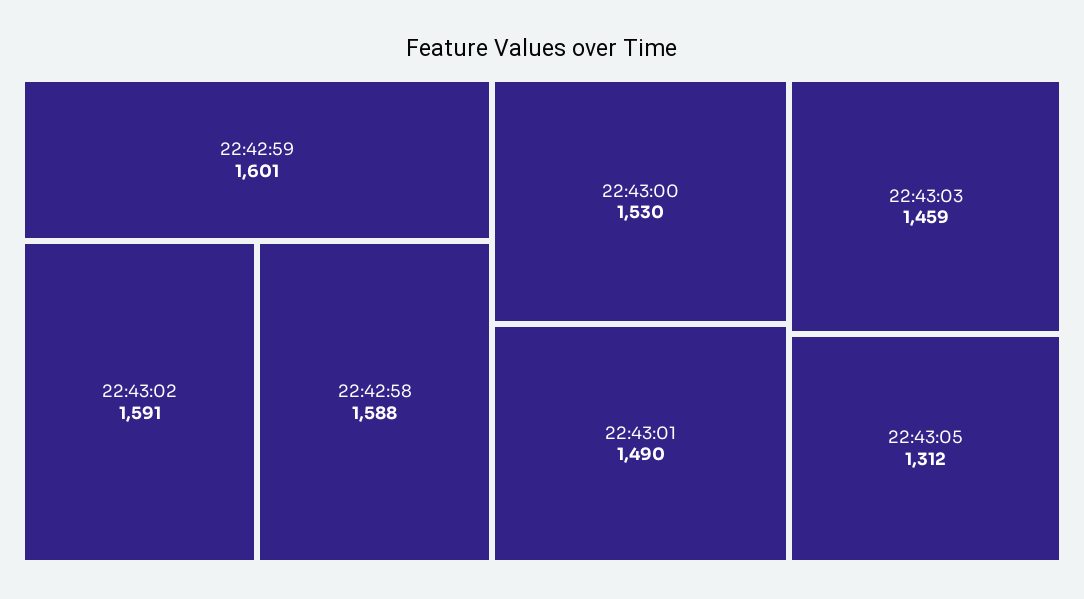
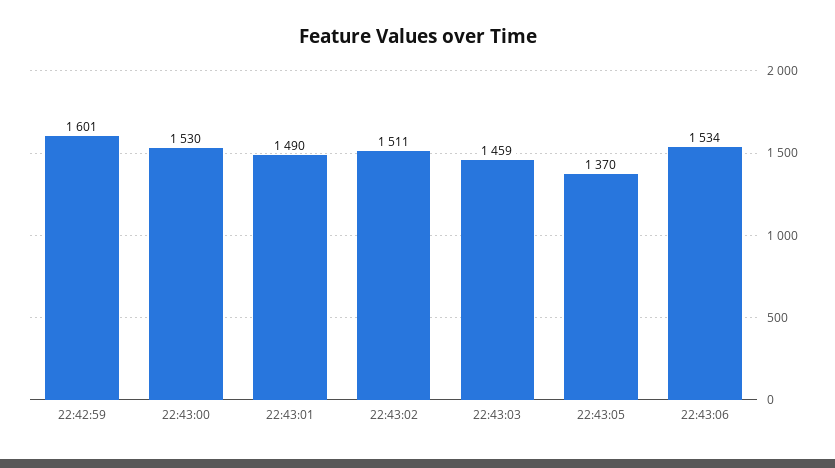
22:43:02: 1591 -> 1511
22:42:58: 1588 -> none
22:43:05: 1312 -> 1370
22:43:06: none -> 1534

